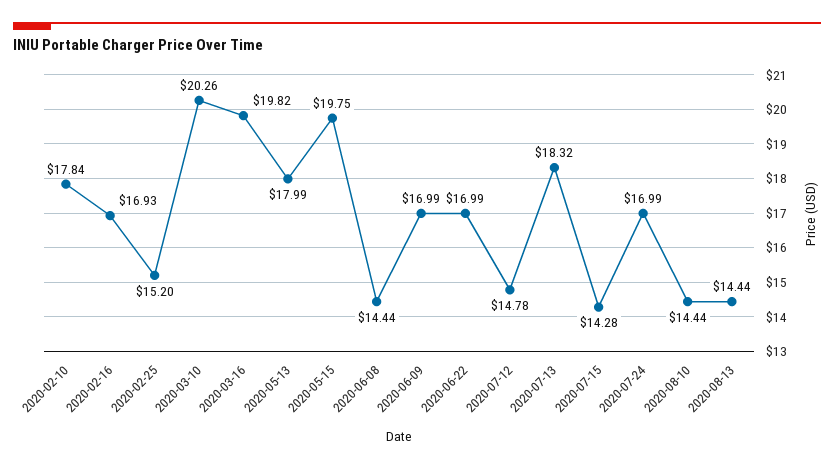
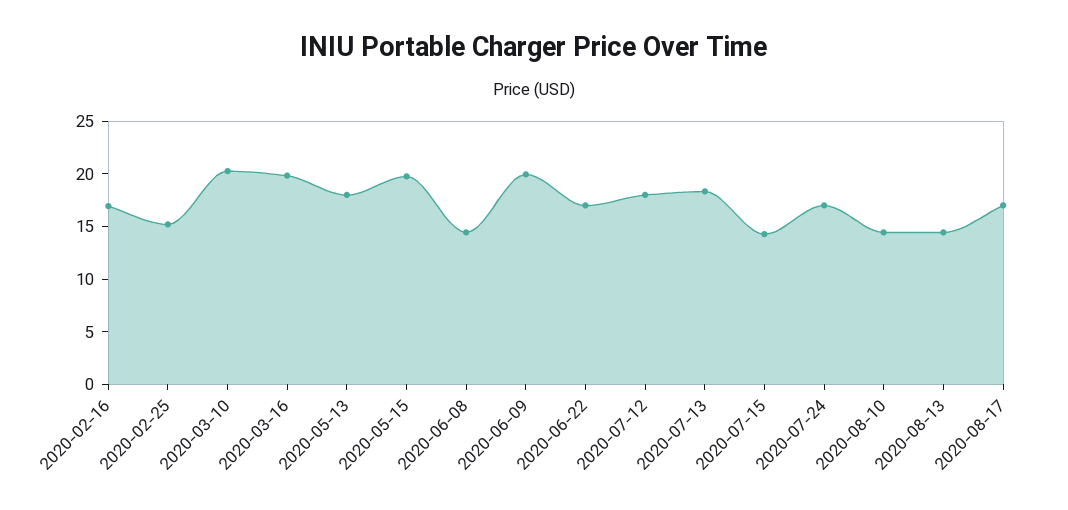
2020-02-10: 17.84 -> none
2020-06-09: 16.99 -> 20
2020-07-12: 14.78 -> 18
2020-08-17: none -> 17

